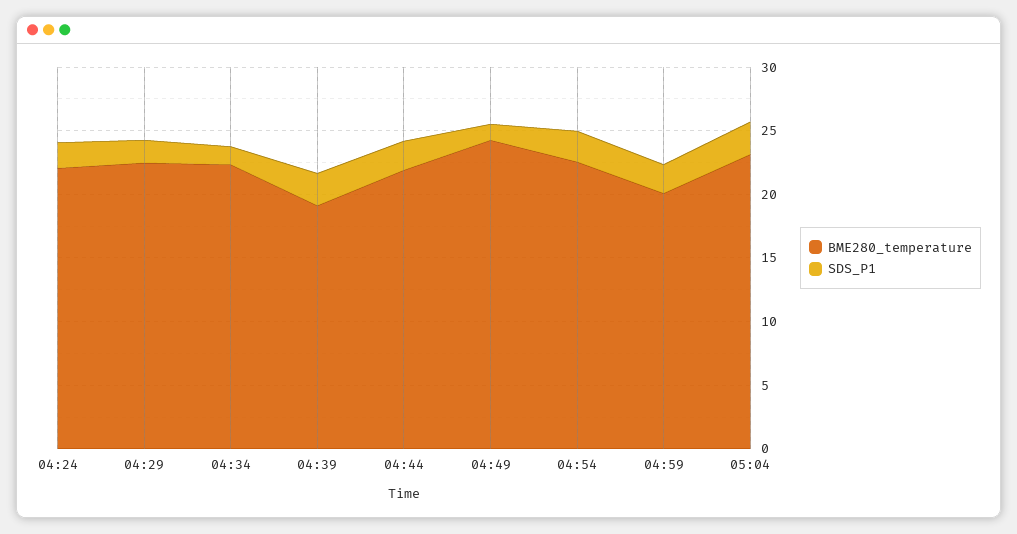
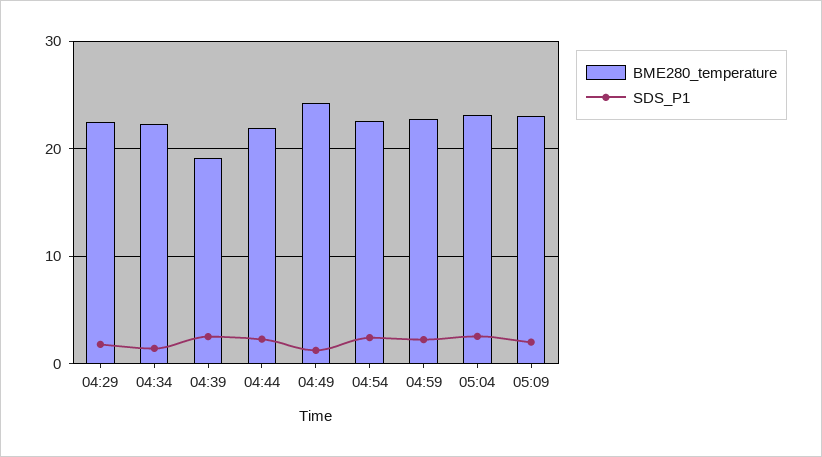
BME280_temperature, 04:24: 22 -> none
SDS_P1, 04:24: 2 -> none
BME280_temperature, 04:59: 20 -> 23
BME280_temperature, 05:09: none -> 23
SDS_P1, 05:09: none -> 2

